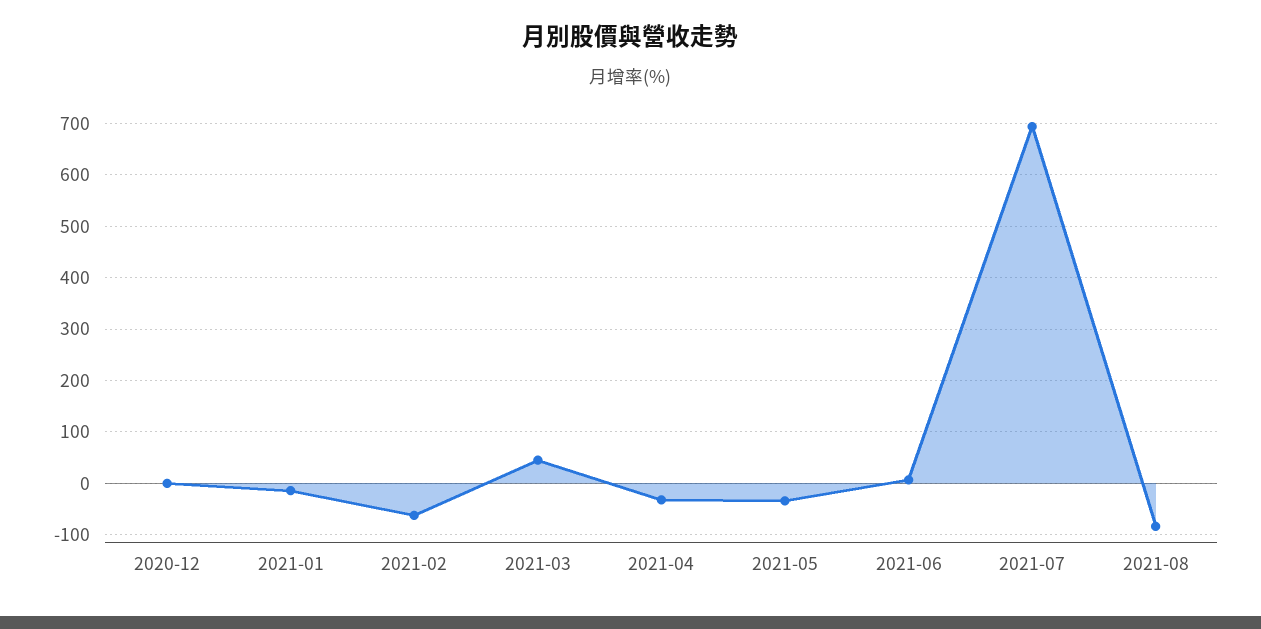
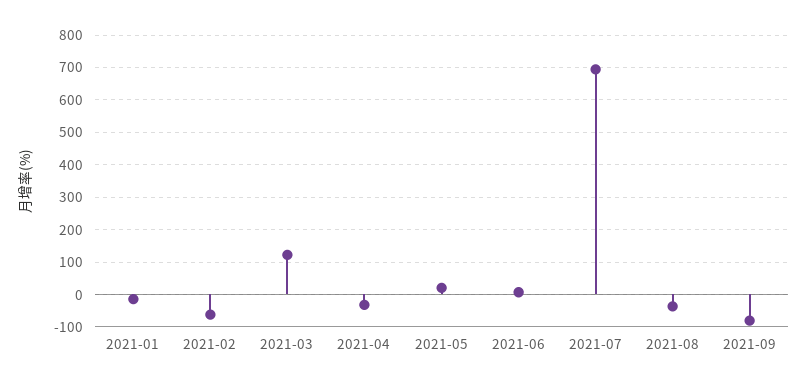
2020-12: 0 -> none
2021-03: 40 -> 120
2021-05: -40 -> 20
2021-08: -80 -> -40
2021-09: none -> -80

